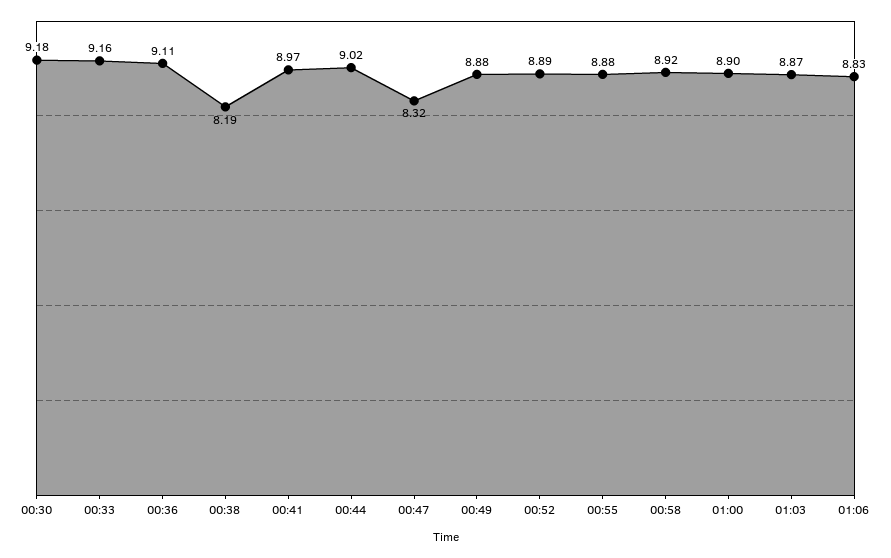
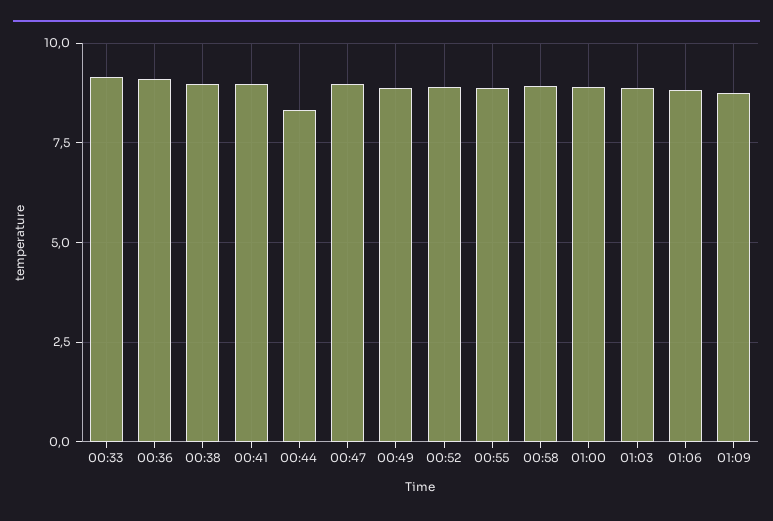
00:30: 9.18 -> none
00:38: 8.19 -> 9
00:44: 9.02 -> 8.25
00:47: 8.32 -> 9
01:09: none -> 8.75

